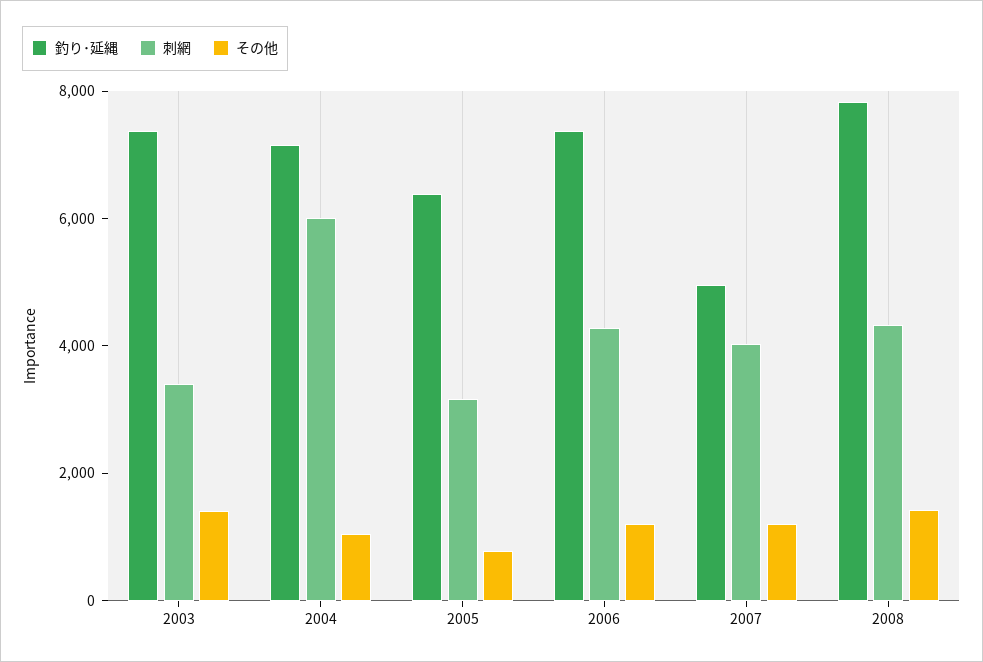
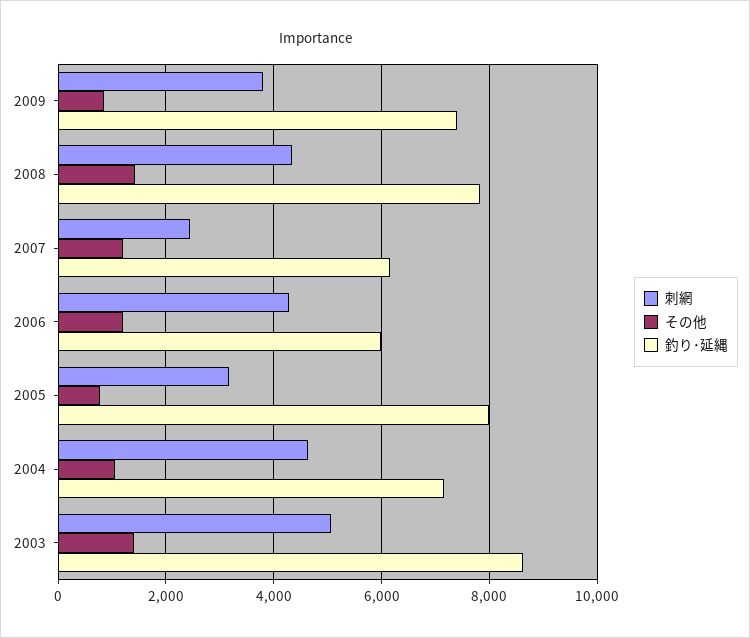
釣り･延縄, 2003: 7500 -> 8600
刺網, 2003: 3500 -> 5000
刺網, 2004: 6000 -> 4600
釣り･延縄, 2005: 6500 -> 8000
釣り･延縄, 2006: 7500 -> 6000
釣り･延縄, 2007: 5000 -> 6200
刺網, 2007: 4000 -> 2400
刺網, 2009: none -> 3800
その他, 2009: none -> 800
釣り･延縄, 2009: none -> 7400

